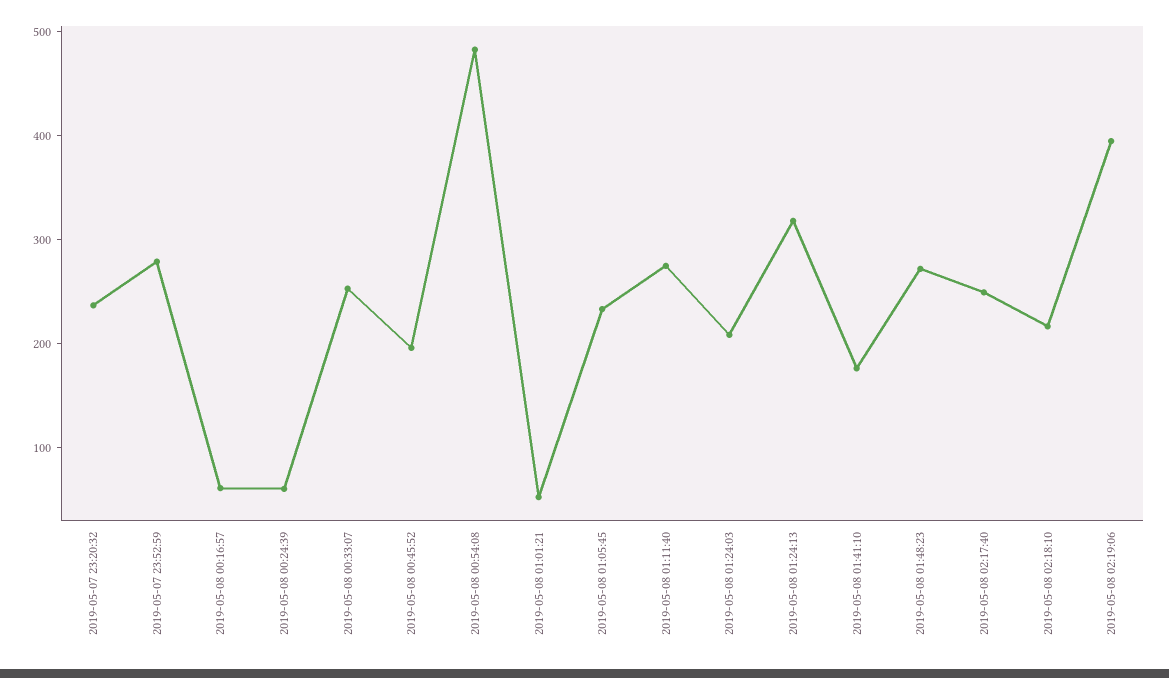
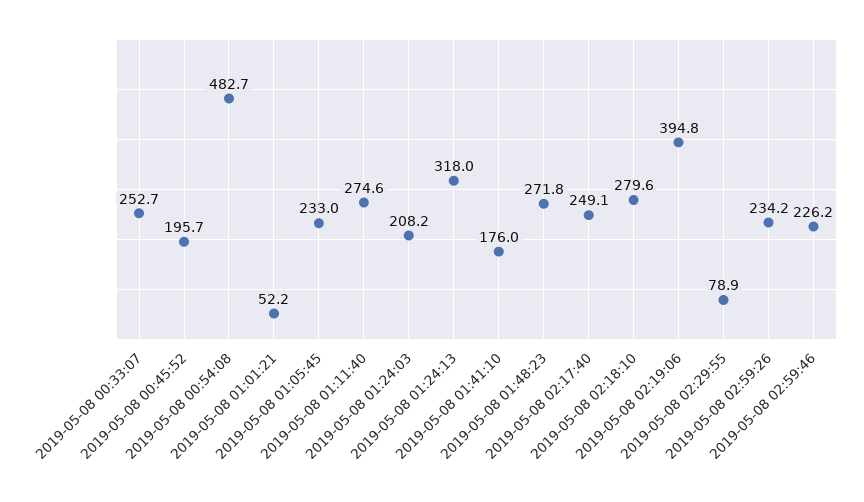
2019-05-07 23:20:32: 240 -> none
2019-05-07 23:52:59: 280 -> none
2019-05-08 00:16:57: 60 -> none
2019-05-08 00:24:39: 60 -> none
2019-05-08 02:18:10: 220 -> 279.6
2019-05-08 02:29:55: none -> 78.9
2019-05-08 02:59:26: none -> 234.2
2019-05-08 02:59:46: none -> 226.2

